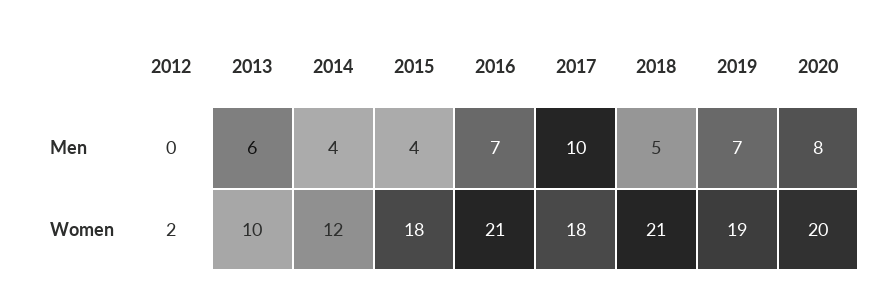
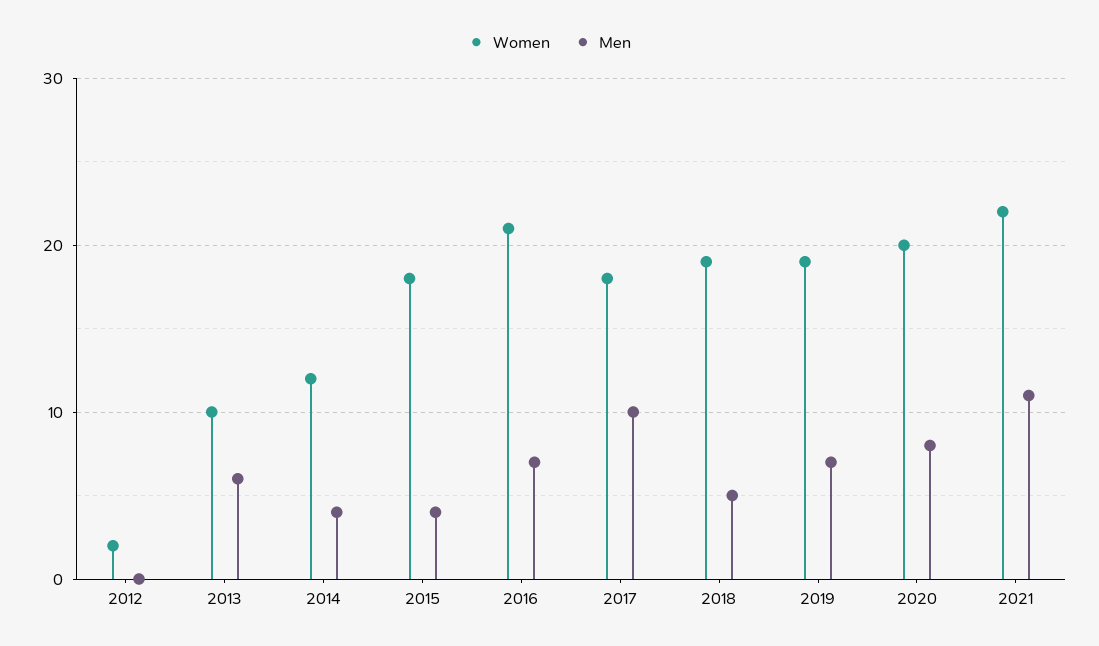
Women, 2018: 21 -> 19
Women, 2021: none -> 22
Men, 2021: none -> 11

